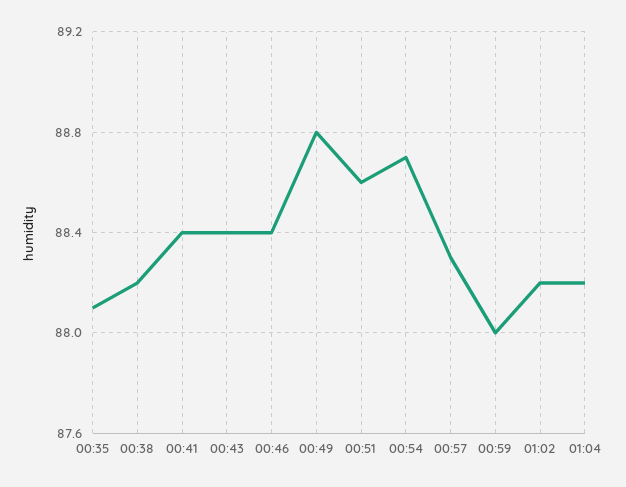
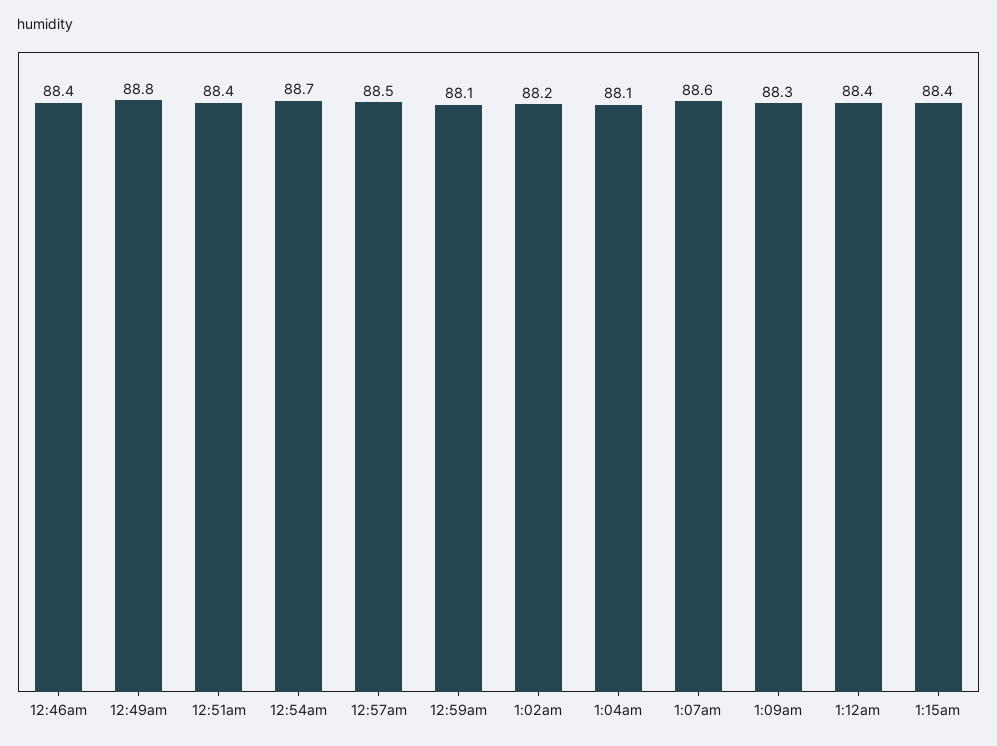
00:35: 88.1 -> none
00:38: 88.2 -> none
00:41: 88.4 -> none
00:43: 88.4 -> none
00:51: 88.6 -> 88.4
00:57: 88.3 -> 88.5
00:59: 88 -> 88.1
01:04: 88.2 -> 88.1
1:07am: none -> 88.6
1:09am: none -> 88.3
1:12am: none -> 88.4
1:15am: none -> 88.4

